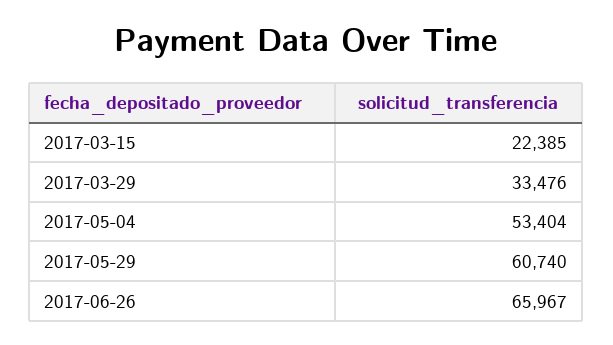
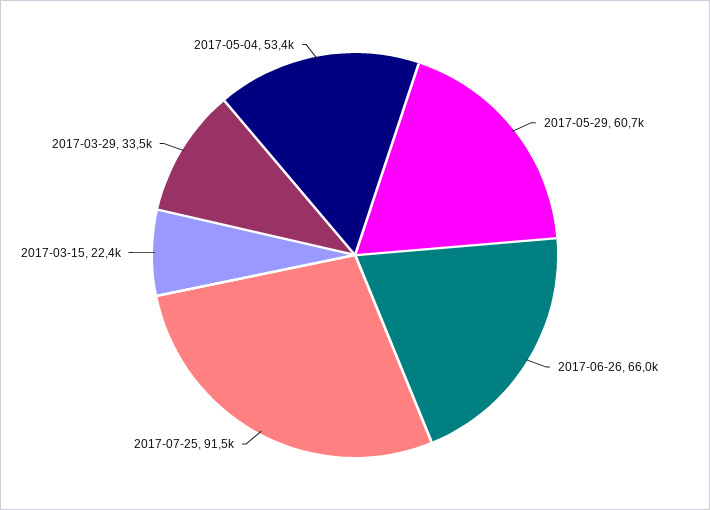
2017-07-25: none -> 91500

